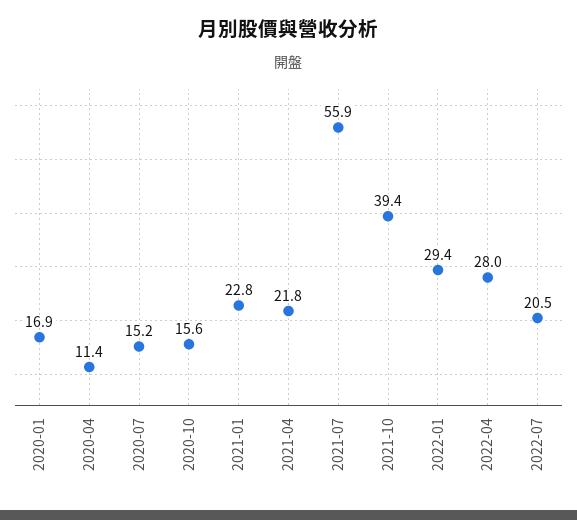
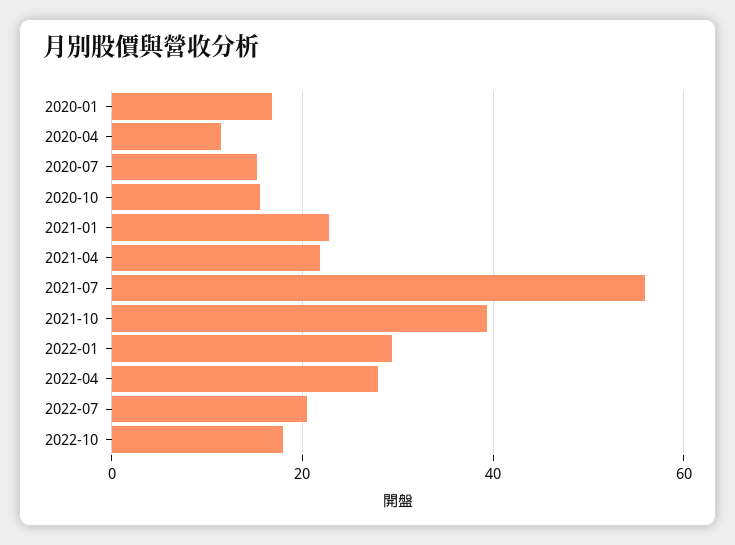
2022-10: none -> 18

